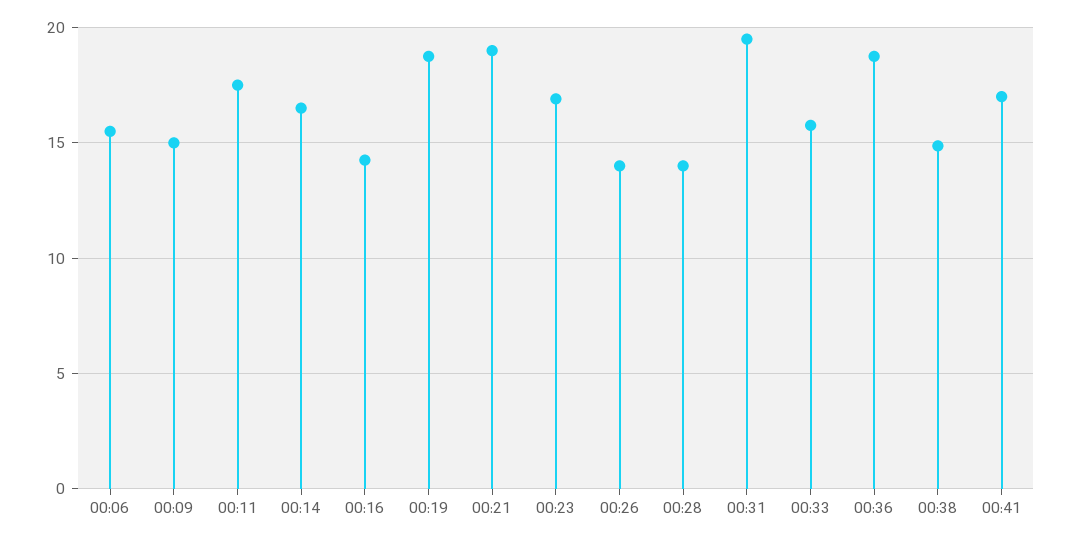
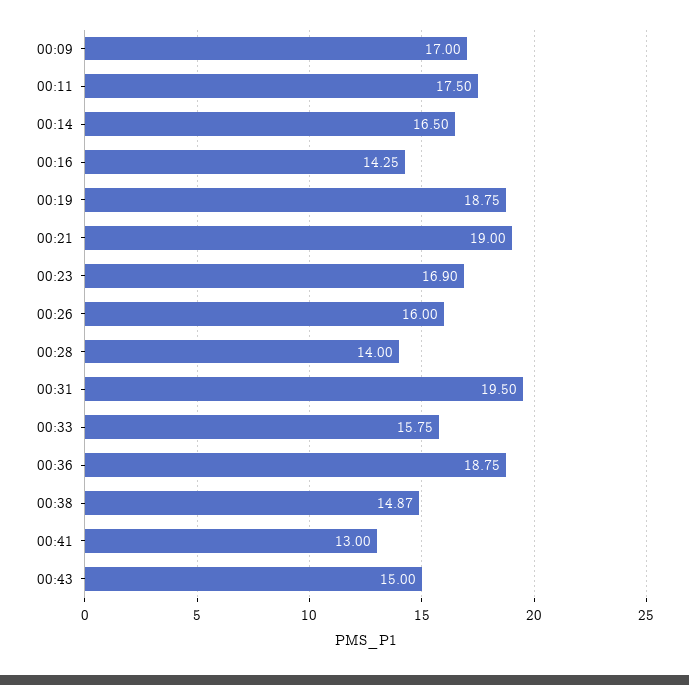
00:06: 15.5 -> none
00:09: 15 -> 17
00:26: 14 -> 16
00:41: 17 -> 13
00:43: none -> 15

